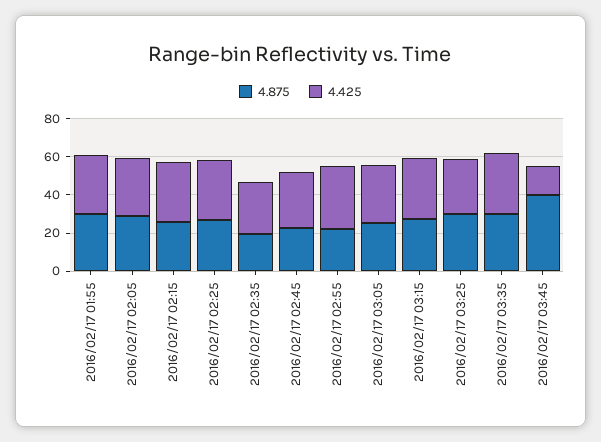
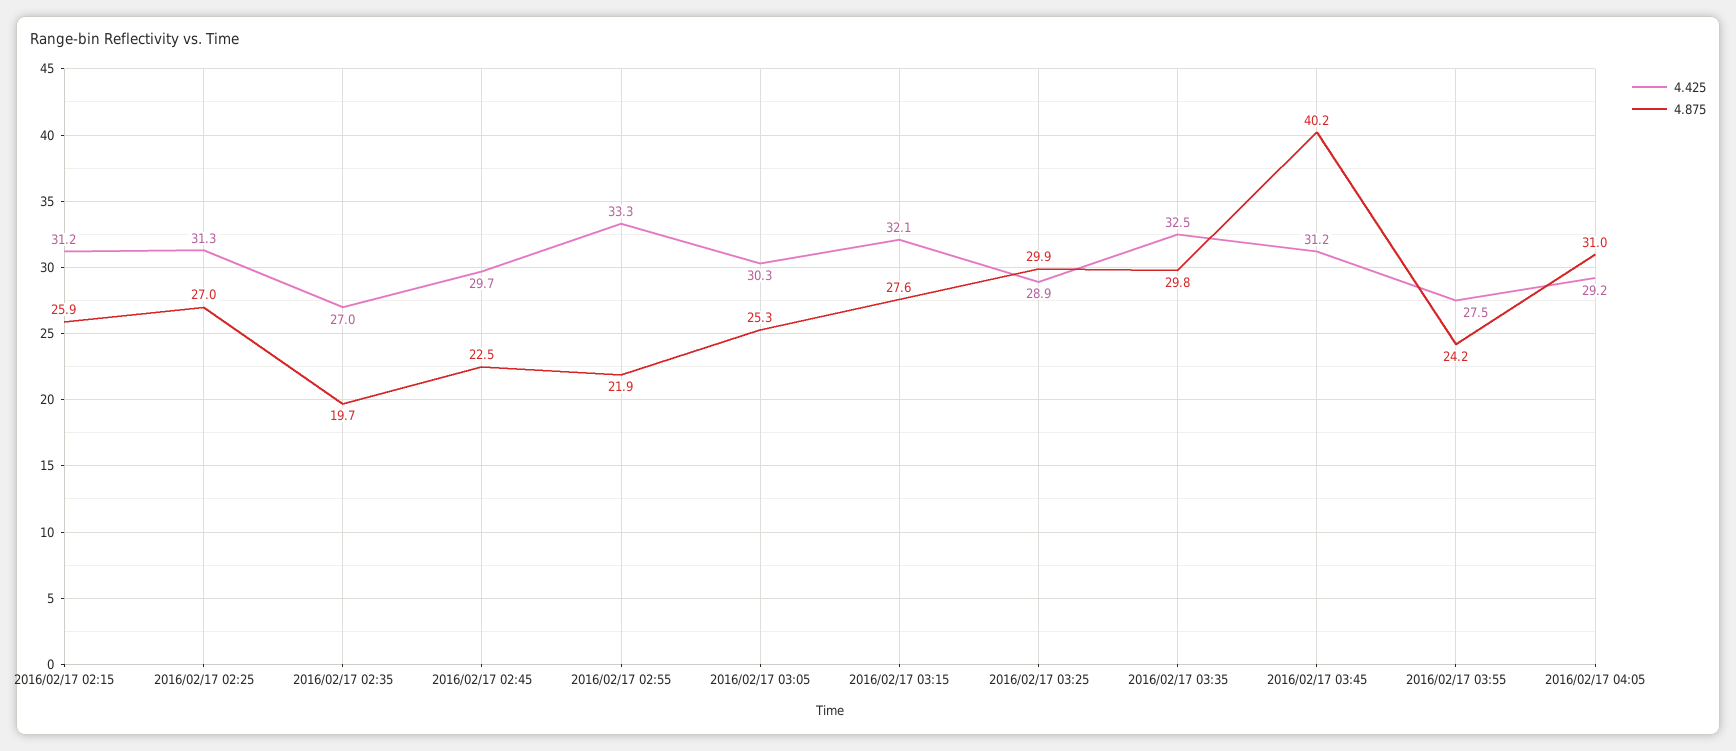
4.875, 2016/02/17 01:55: 30 -> none
4.425, 2016/02/17 01:55: 30 -> none
4.875, 2016/02/17 02:05: 30 -> none
4.425, 2016/02/17 02:05: 30 -> none
4.425, 2016/02/17 03:45: 15 -> 31.2
4.425, 2016/02/17 03:55: none -> 27.5
4.875, 2016/02/17 03:55: none -> 24.2
4.425, 2016/02/17 04:05: none -> 29.2
4.875, 2016/02/17 04:05: none -> 31

